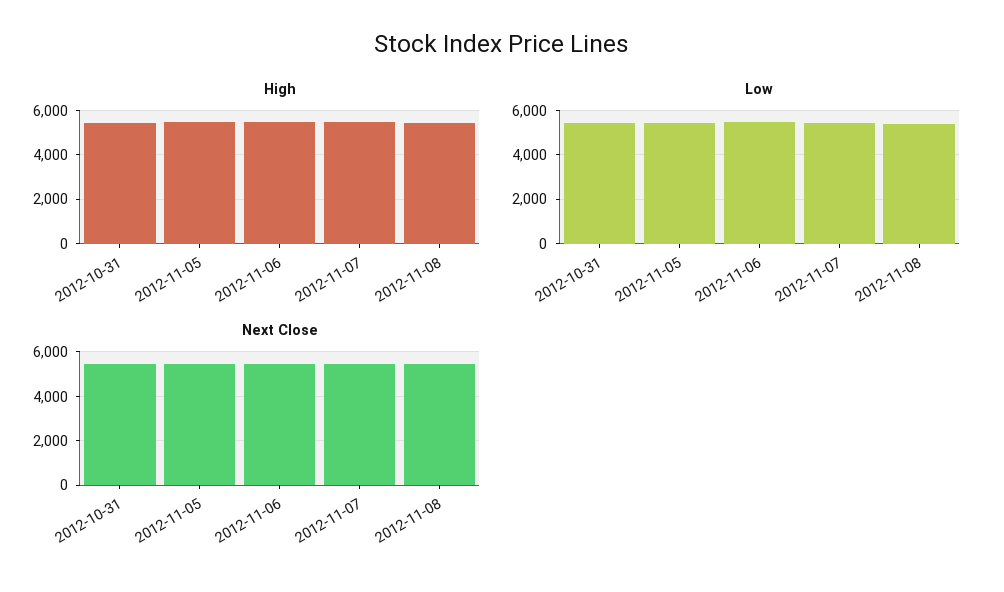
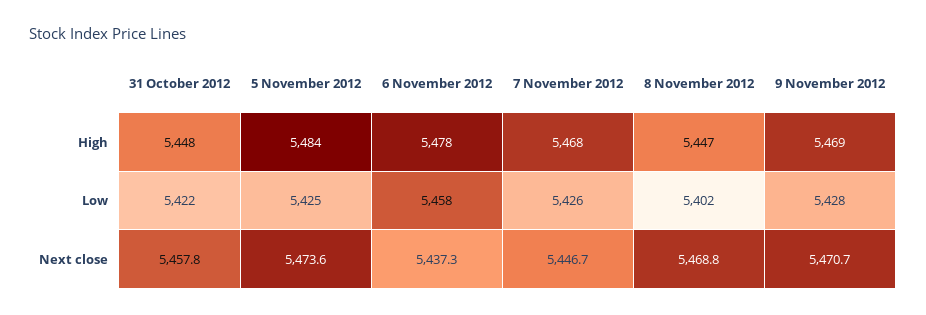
High, 9 November 2012: none -> 5469
Low, 9 November 2012: none -> 5428
Next Close, 9 November 2012: none -> 5470.7

